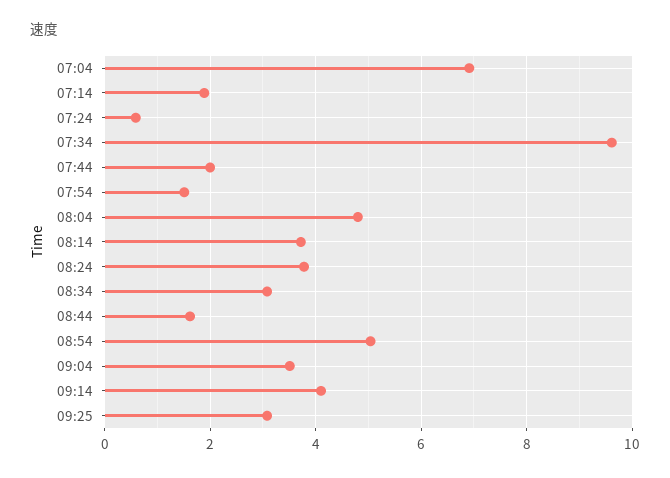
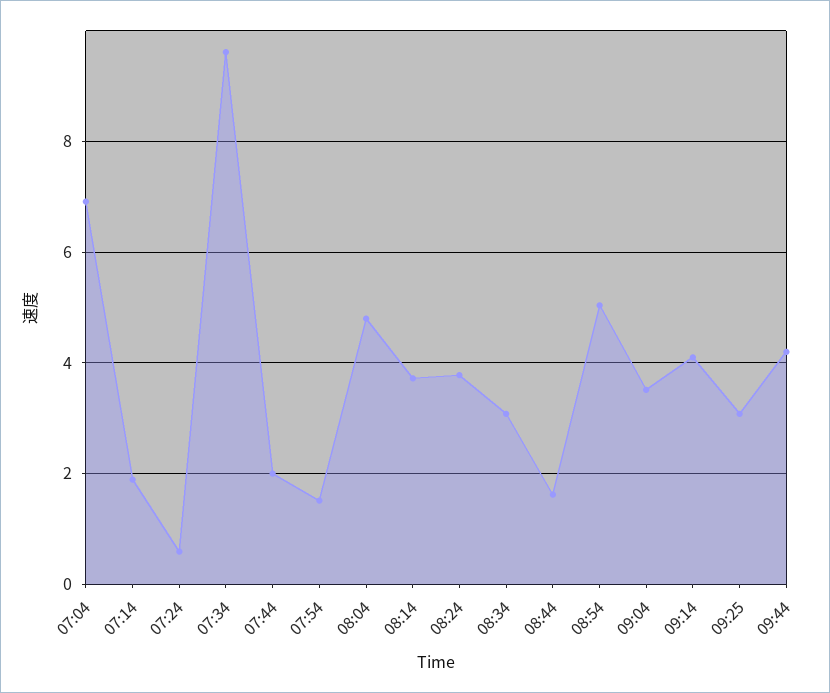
09:44: none -> 4.2

